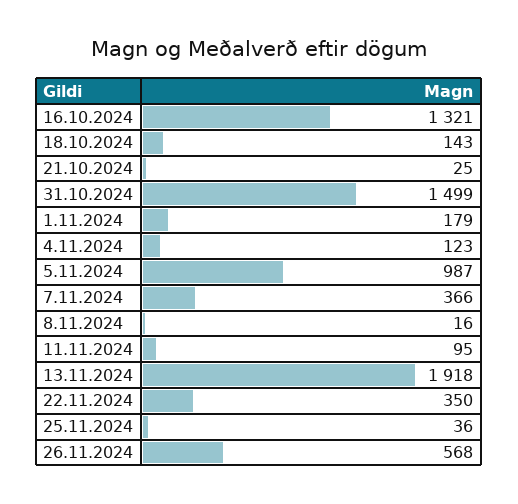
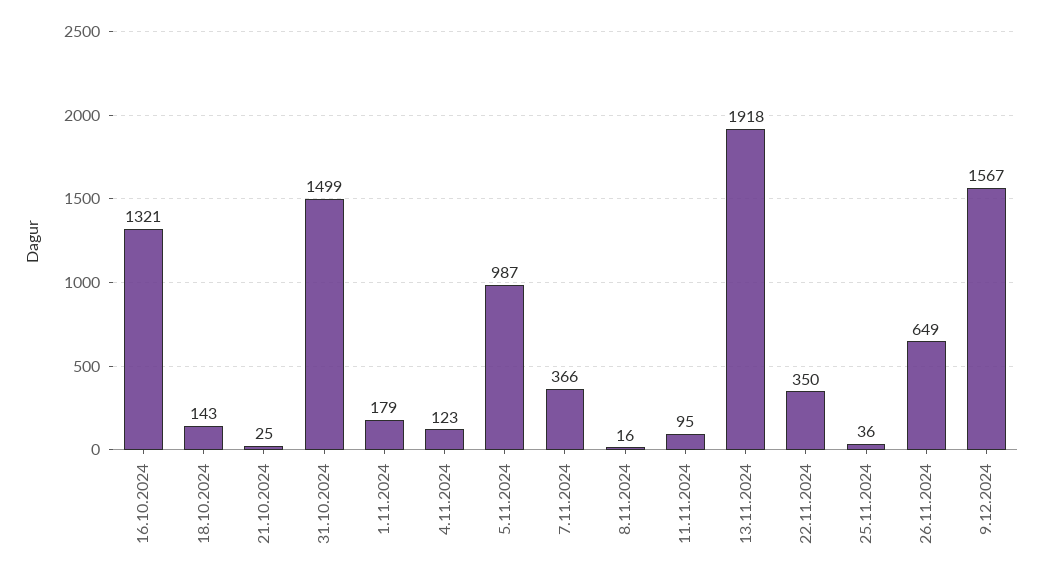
26.11.2024: 568 -> 649
9.12.2024: none -> 1567

